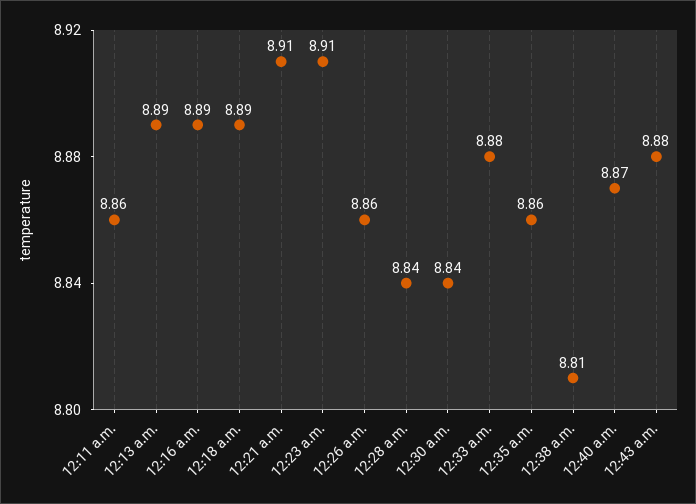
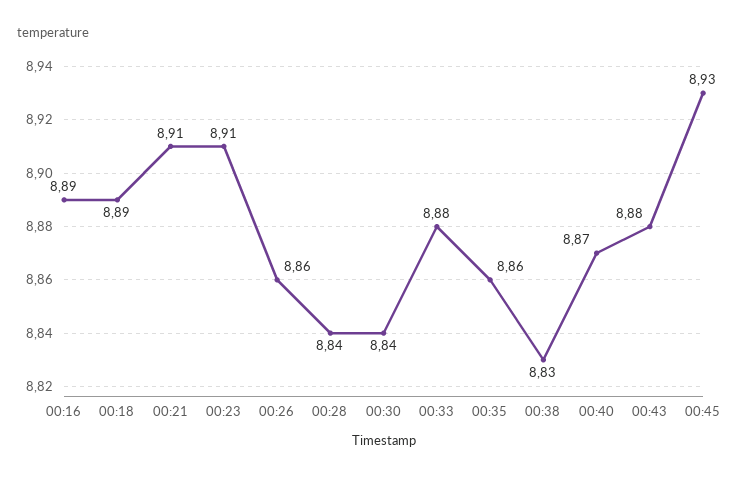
12:11 a.m.: 8.86 -> none
12:13 a.m.: 8.89 -> none
12:38 a.m.: 8.81 -> 8.83
00:45: none -> 8.93

